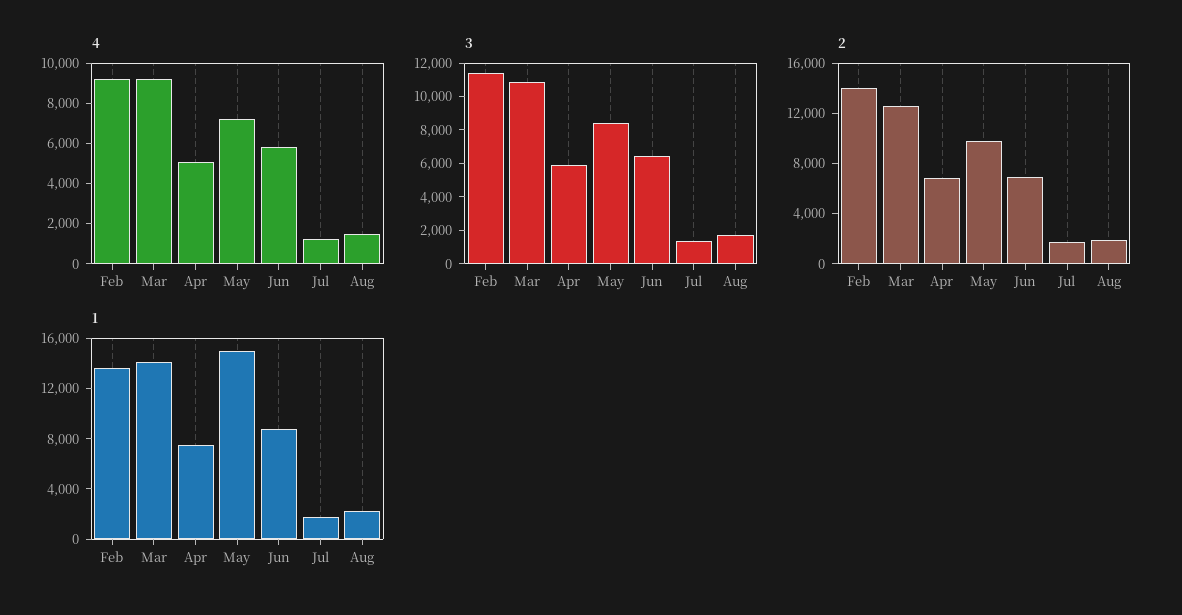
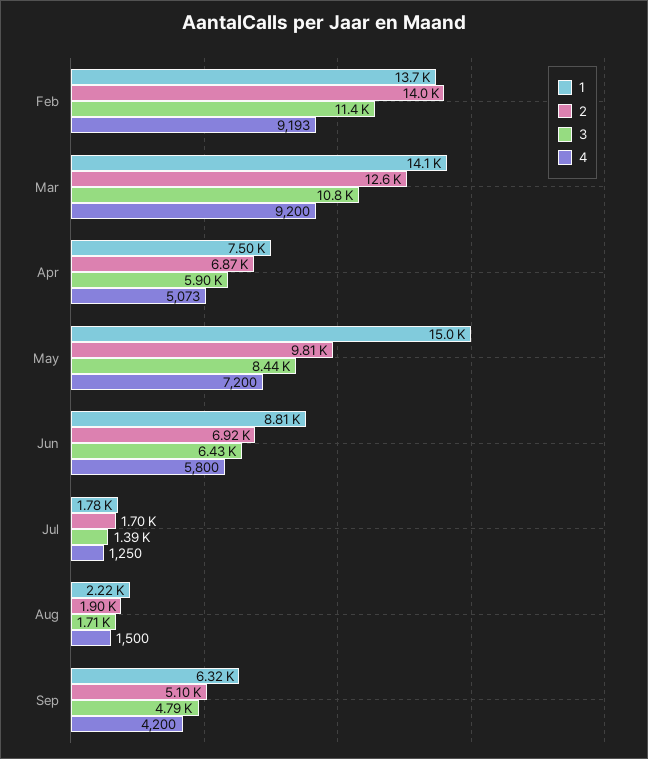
1, Sep: none -> 6320
2, Sep: none -> 5100
3, Sep: none -> 4790
4, Sep: none -> 4200

